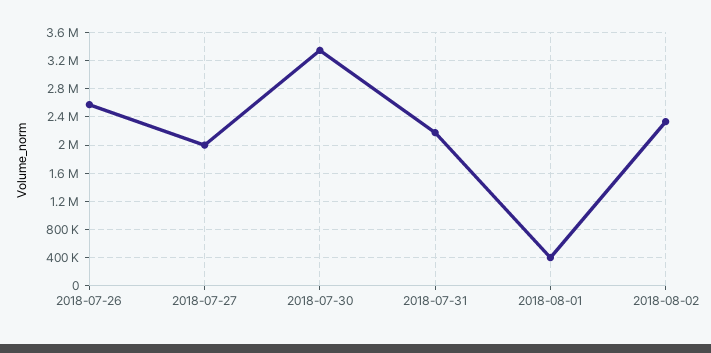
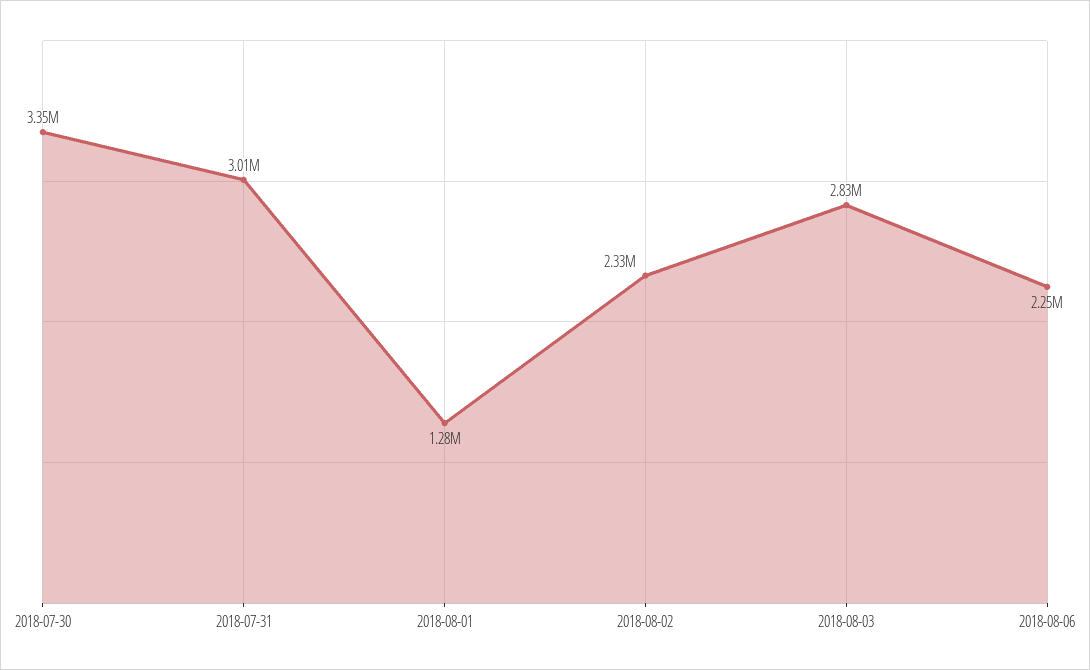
2018-07-26: 2600000 -> none
2018-07-27: 2000000 -> none
2018-07-31: 2200000 -> 3010000
2018-08-01: 400000 -> 1280000
2018-08-03: none -> 2830000
2018-08-06: none -> 2250000

